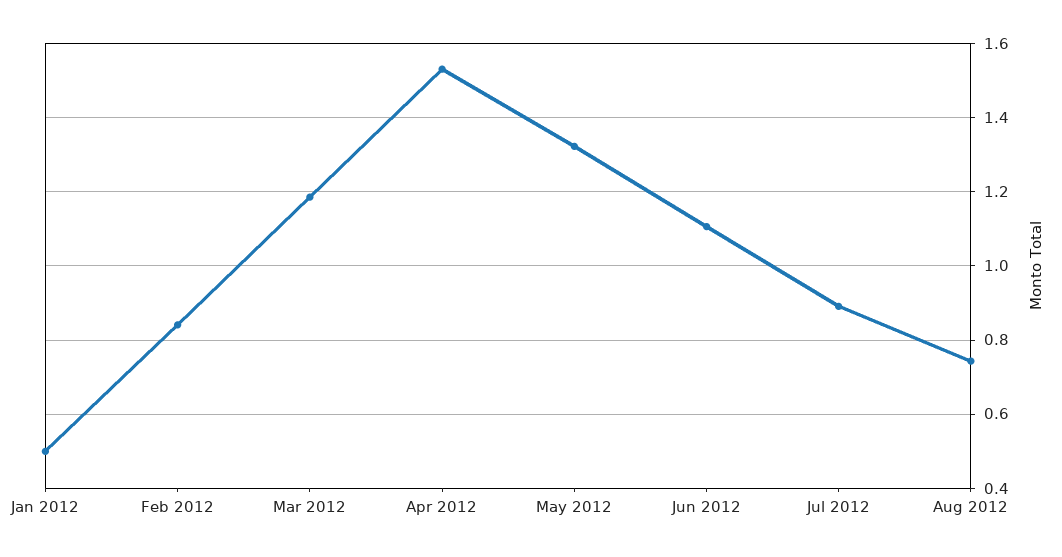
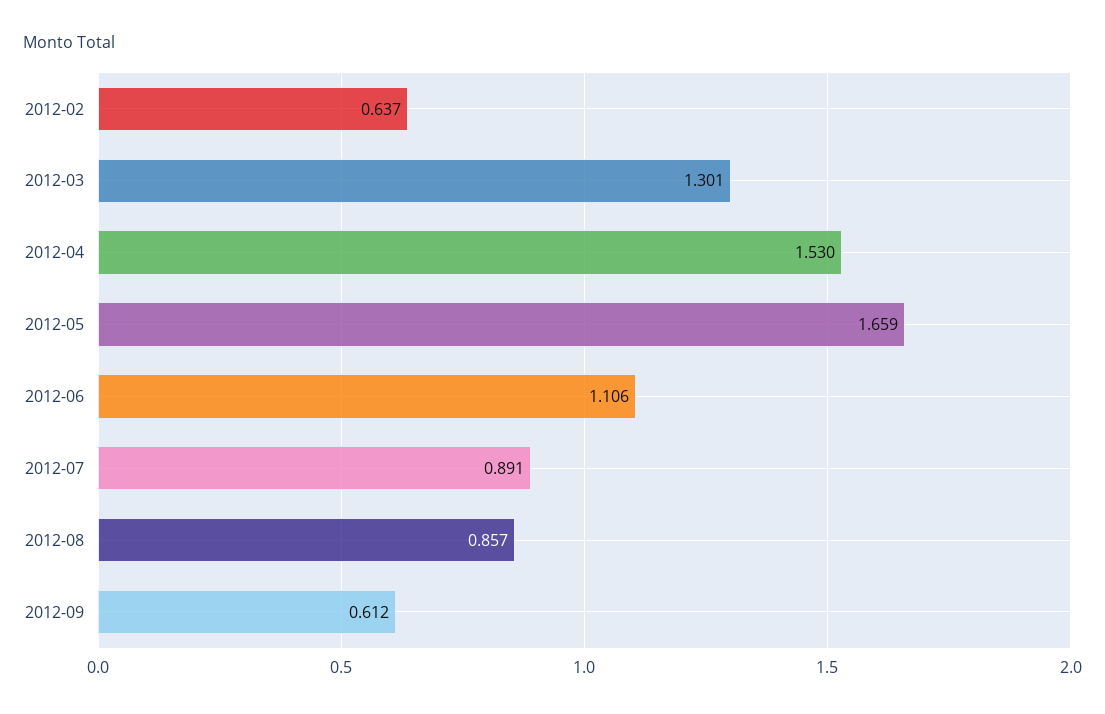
Jan 2012: 0.5 -> none
Feb 2012: 0.84 -> 0.637
Mar 2012: 1.18 -> 1.301
May 2012: 1.32 -> 1.659
Aug 2012: 0.74 -> 0.857
2012-09: none -> 0.612

